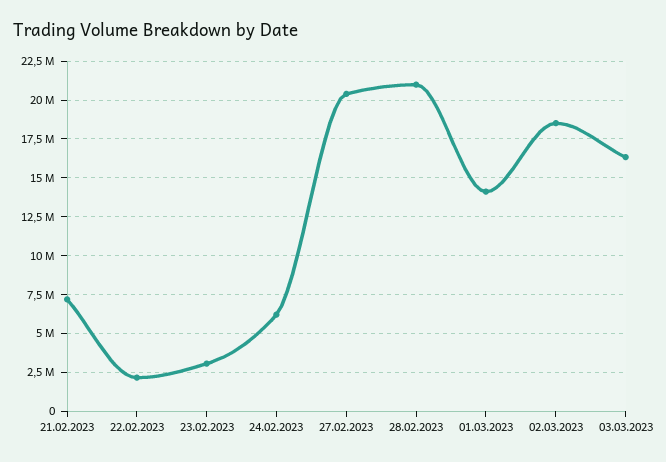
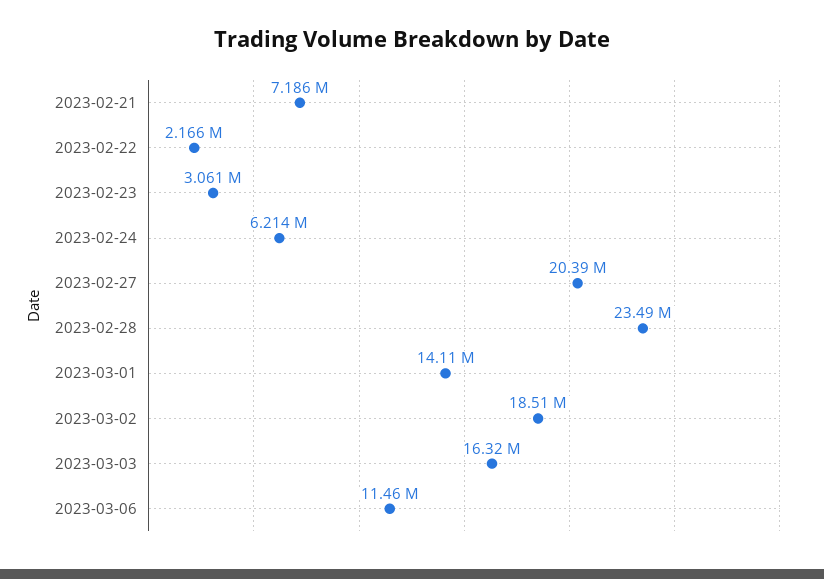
28.02.2023: 21000000 -> 23490000
2023-03-06: none -> 11460000

